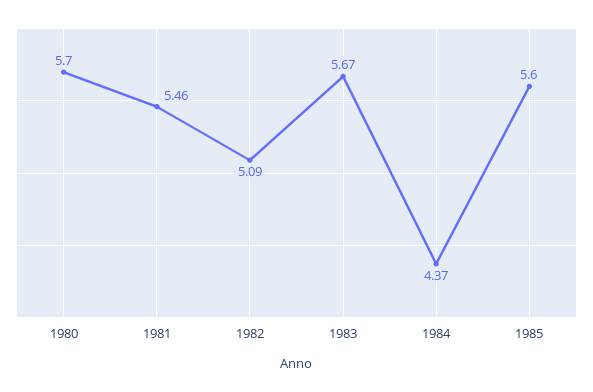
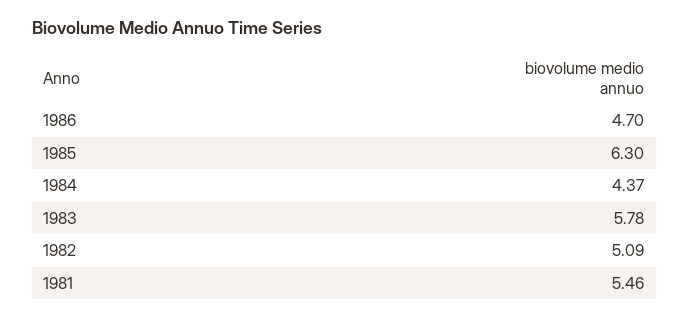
1980: 5.7 -> none
1983: 5.67 -> 5.78
1985: 5.6 -> 6.3
1986: none -> 4.7

